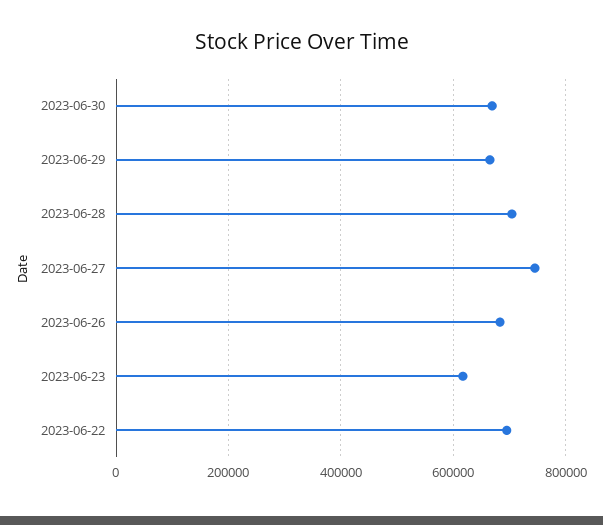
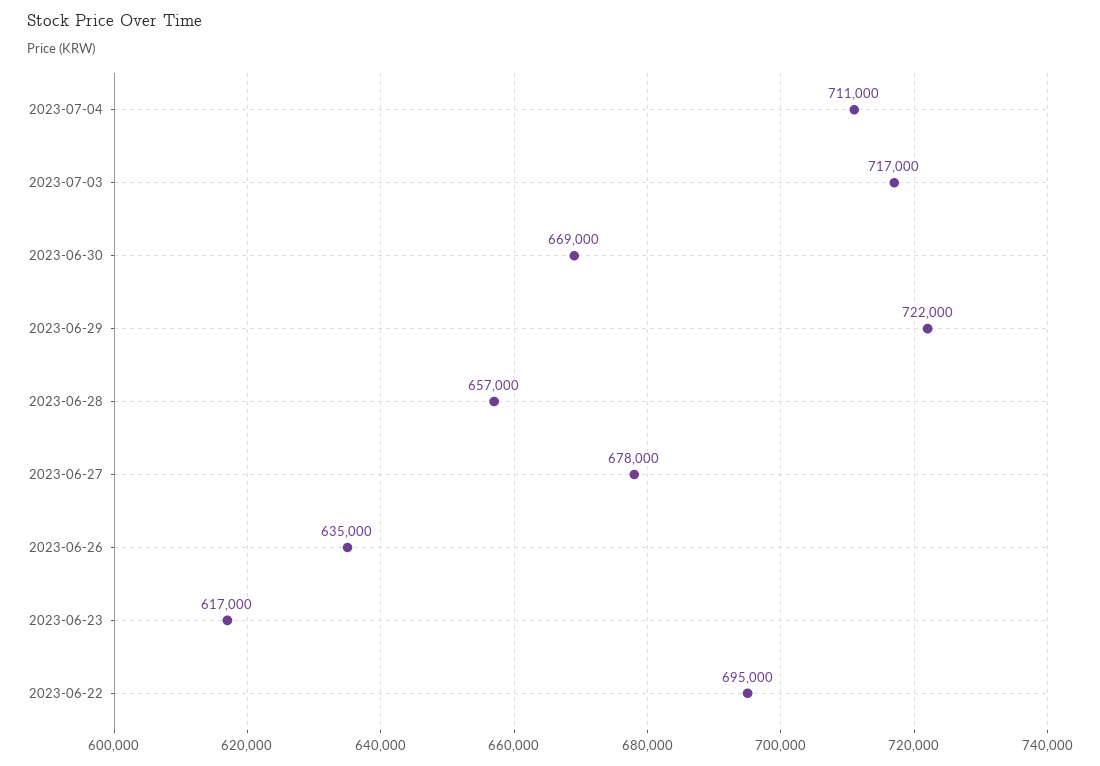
2023-06-29: 660000 -> 722000
2023-06-28: 700000 -> 657000
2023-06-27: 740000 -> 678000
2023-06-26: 680000 -> 635000
2023-07-04: none -> 711000
2023-07-03: none -> 717000

